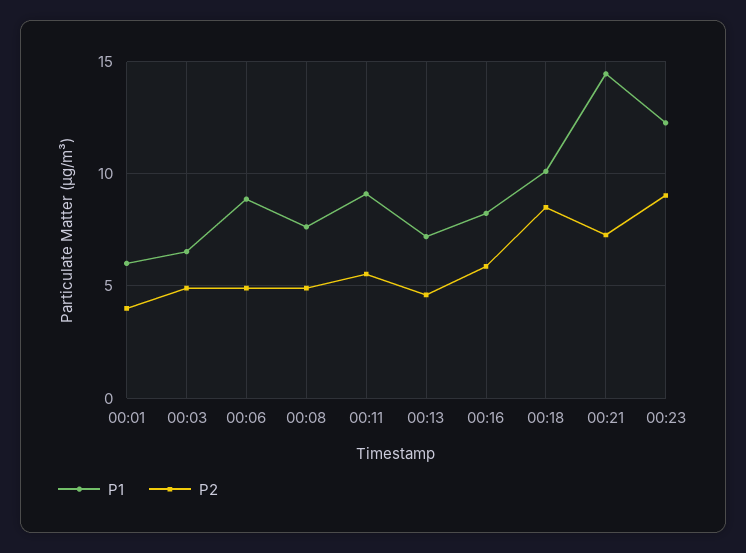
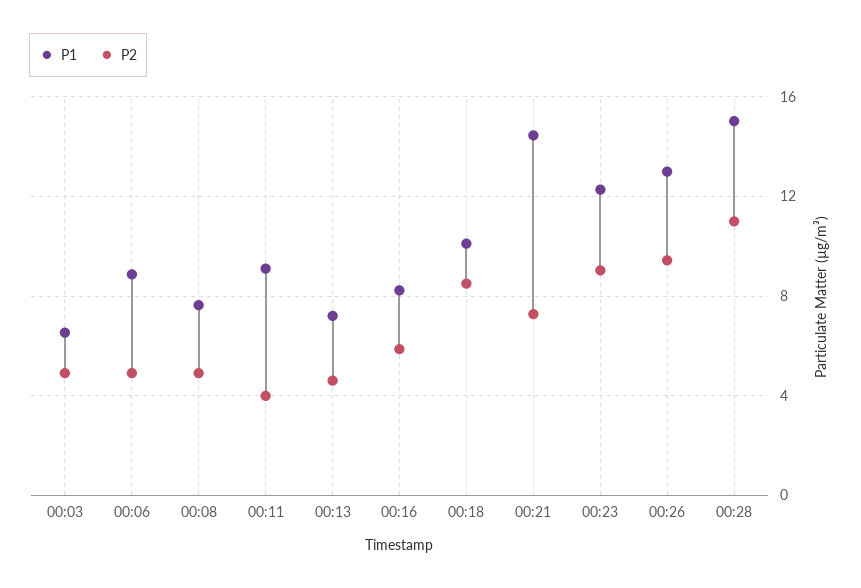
P1, 00:01: 6 -> none
P2, 00:01: 4 -> none
P2, 00:11: 5.5 -> 4
P1, 00:26: none -> 13
P2, 00:26: none -> 9.5
P1, 00:28: none -> 15
P2, 00:28: none -> 11

